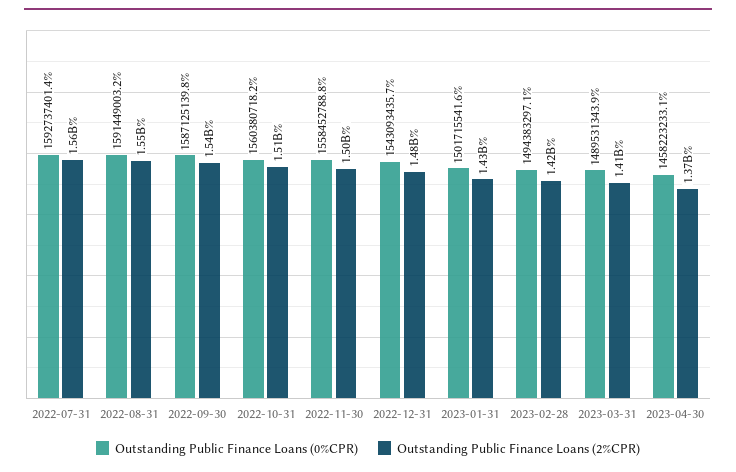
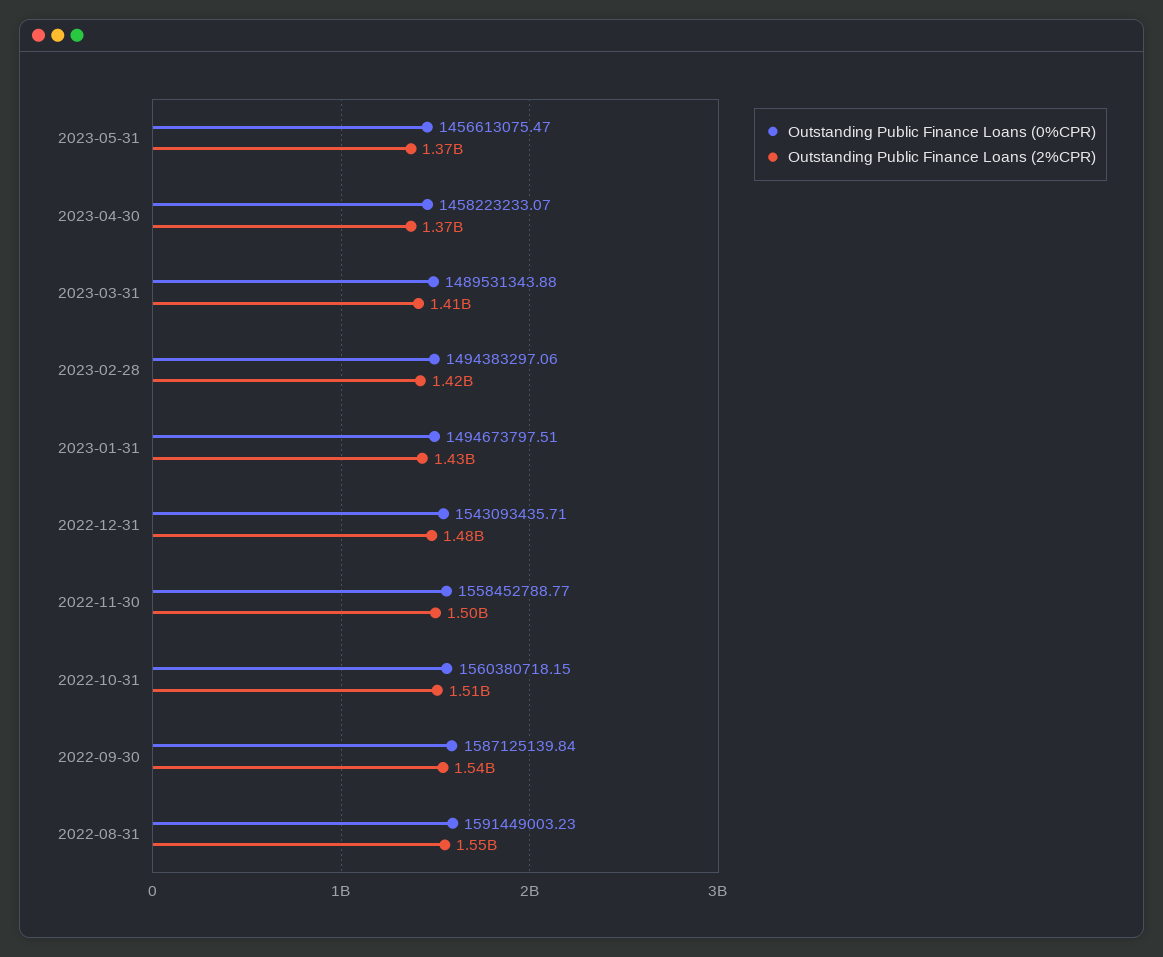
Outstanding Public Finance Loans (0%CPR), 2022-07-31: 1592737401.4 -> none
Outstanding Public Finance Loans (2%CPR), 2022-07-31: 1560000000 -> none
Outstanding Public Finance Loans (0%CPR), 2023-01-31: 1501715541.6 -> 1494673797.51
Outstanding Public Finance Loans (0%CPR), 2023-05-31: none -> 1456613075.47
Outstanding Public Finance Loans (2%CPR), 2023-05-31: none -> 1370000000

